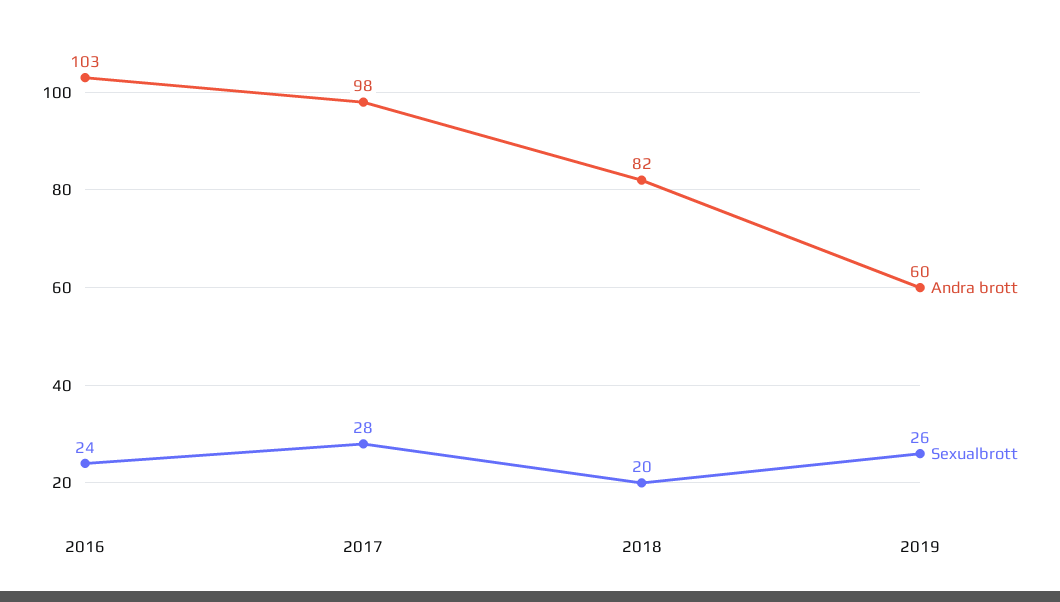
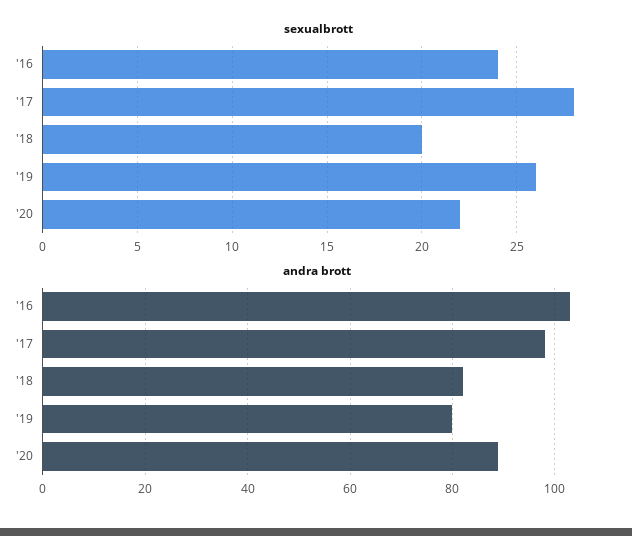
Andra brott, 2019: 60 -> 80
Sexualbrott, '20: none -> 22
Andra brott, '20: none -> 90

